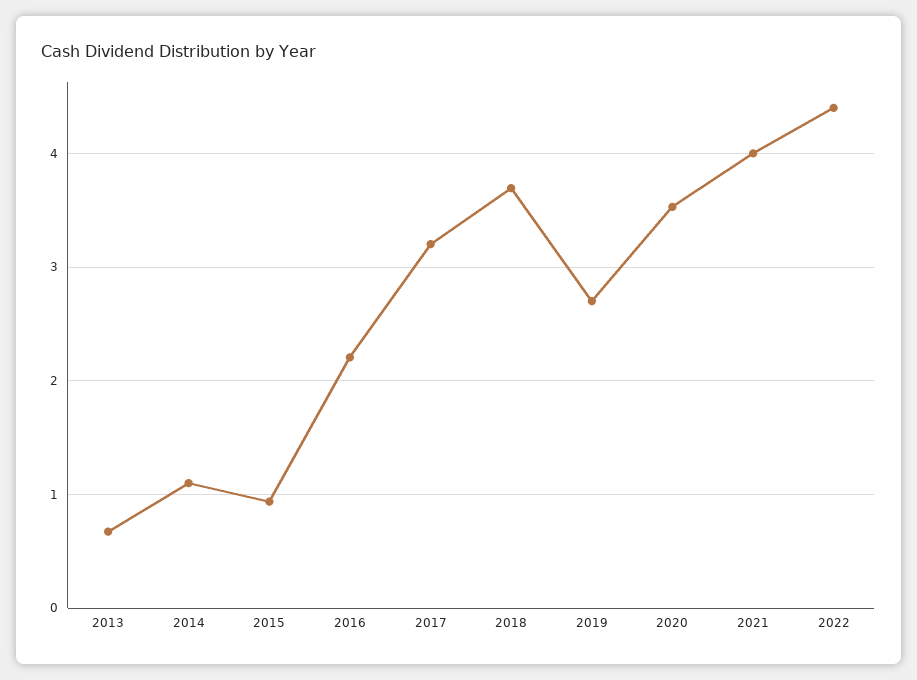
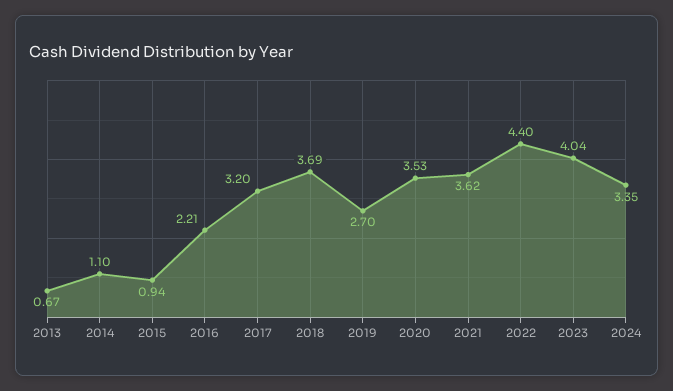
2021: 4 -> 3.62
2023: none -> 4.04
2024: none -> 3.35

